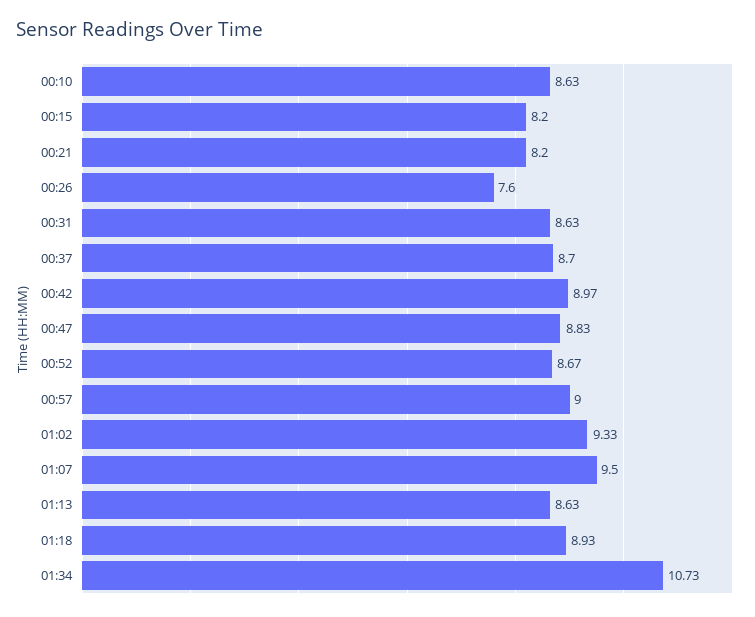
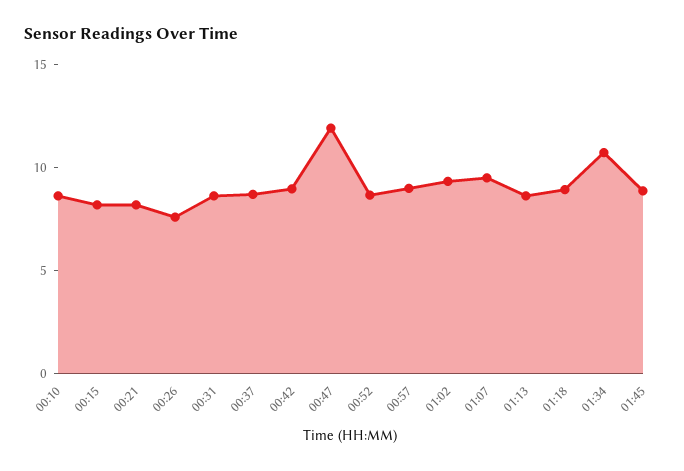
00:47: 8.83 -> 12
01:45: none -> 9

